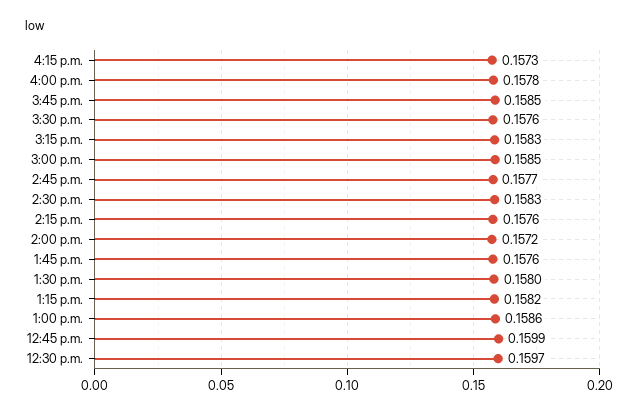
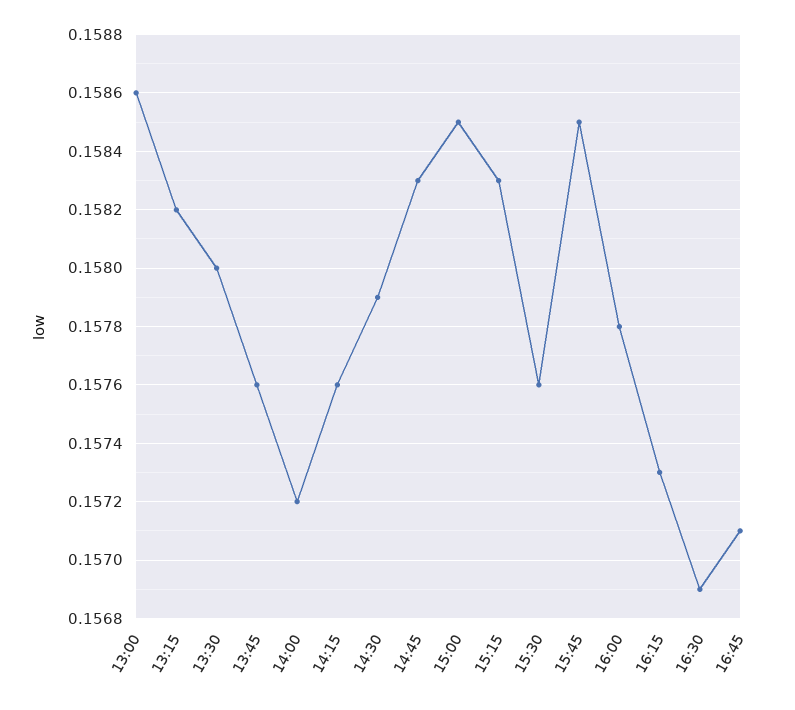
2:45 p.m.: 0.1577 -> 0.1583
2:30 p.m.: 0.1583 -> 0.1579
12:45 p.m.: 0.1599 -> none
12:30 p.m.: 0.1597 -> none
16:30: none -> 0.1569
16:45: none -> 0.1571

